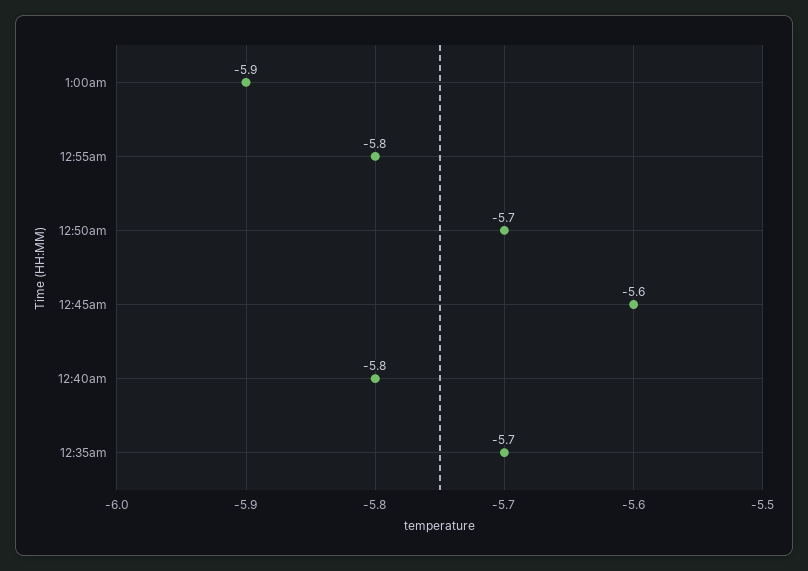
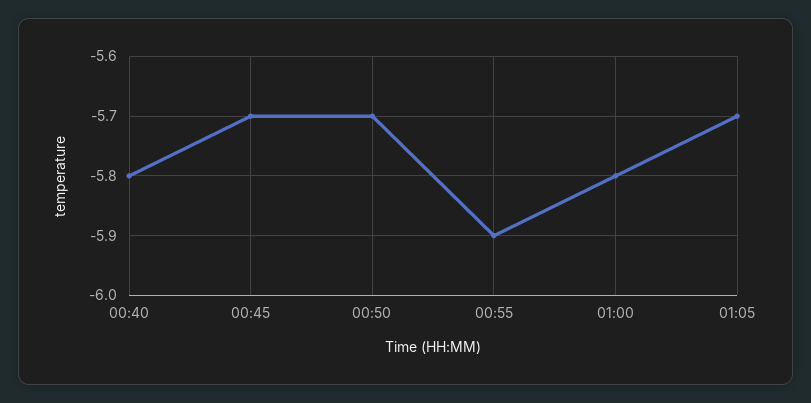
1:00am: -5.9 -> -5.8
12:55am: -5.8 -> -5.9
12:45am: -5.6 -> -5.7
12:35am: -5.7 -> none
01:05: none -> -5.7

